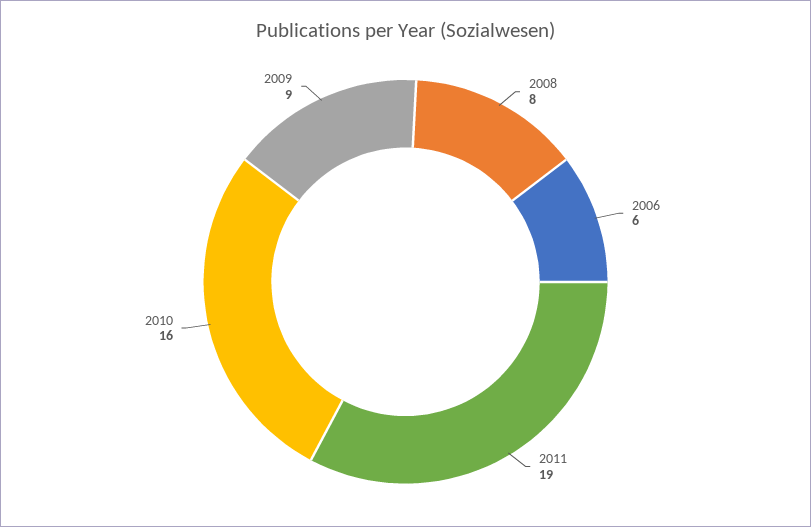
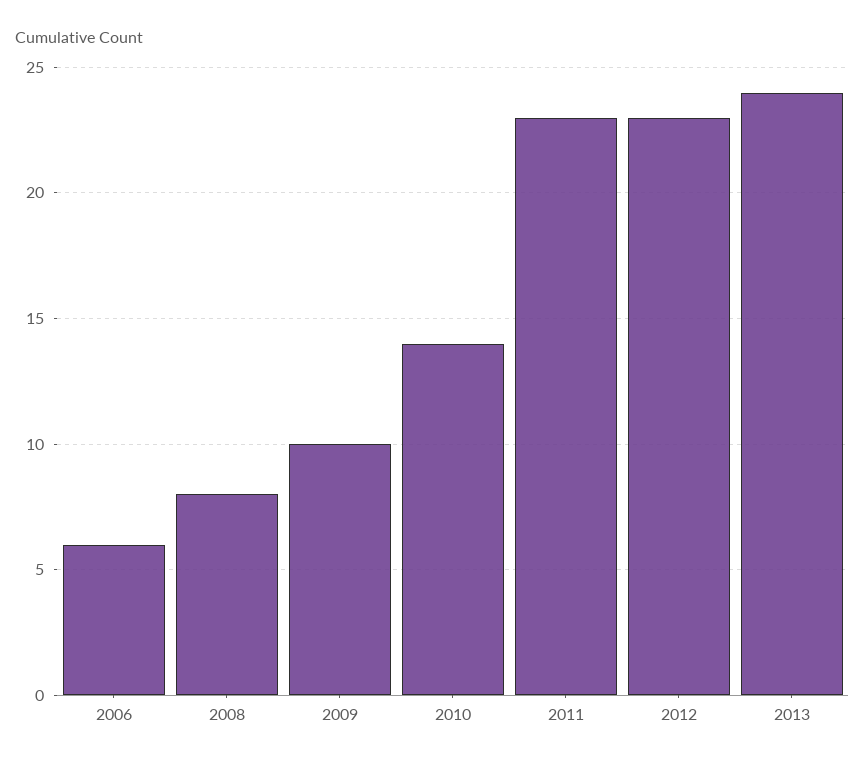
2011: 19 -> 23
2010: 16 -> 14
2009: 9 -> 10
2012: none -> 23
2013: none -> 24

